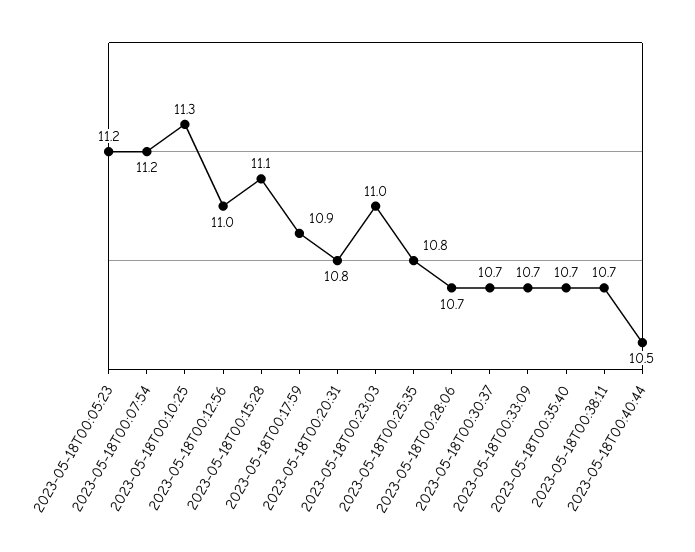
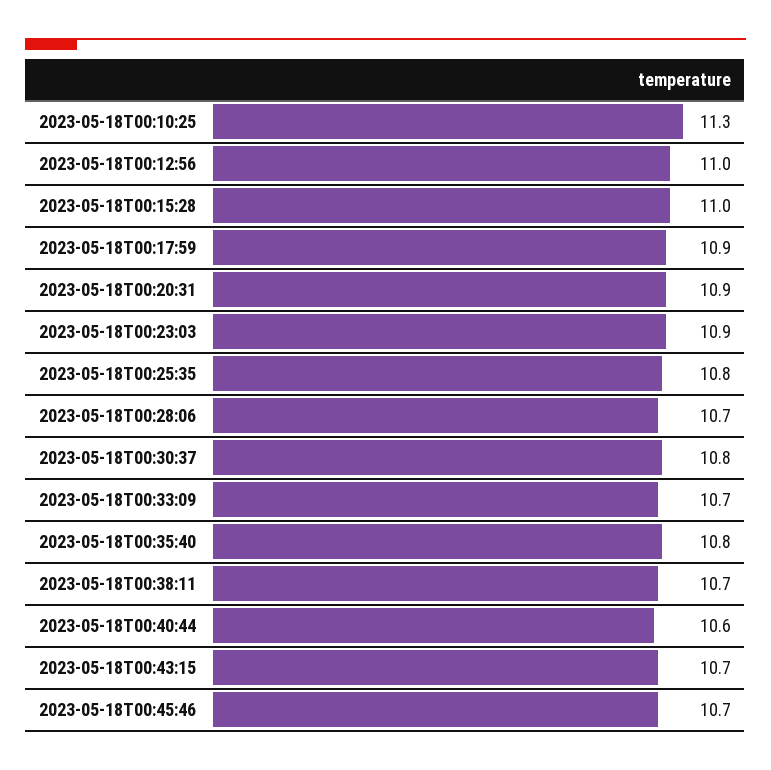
2023-05-18T00:05:23: 11.2 -> none
2023-05-18T00:07:54: 11.2 -> none
2023-05-18T00:15:28: 11.1 -> 11
2023-05-18T00:20:31: 10.8 -> 10.9
2023-05-18T00:23:03: 11 -> 10.9
2023-05-18T00:30:37: 10.7 -> 10.8
2023-05-18T00:35:40: 10.7 -> 10.8
2023-05-18T00:40:44: 10.5 -> 10.6
2023-05-18T00:43:15: none -> 10.7
2023-05-18T00:45:46: none -> 10.7

